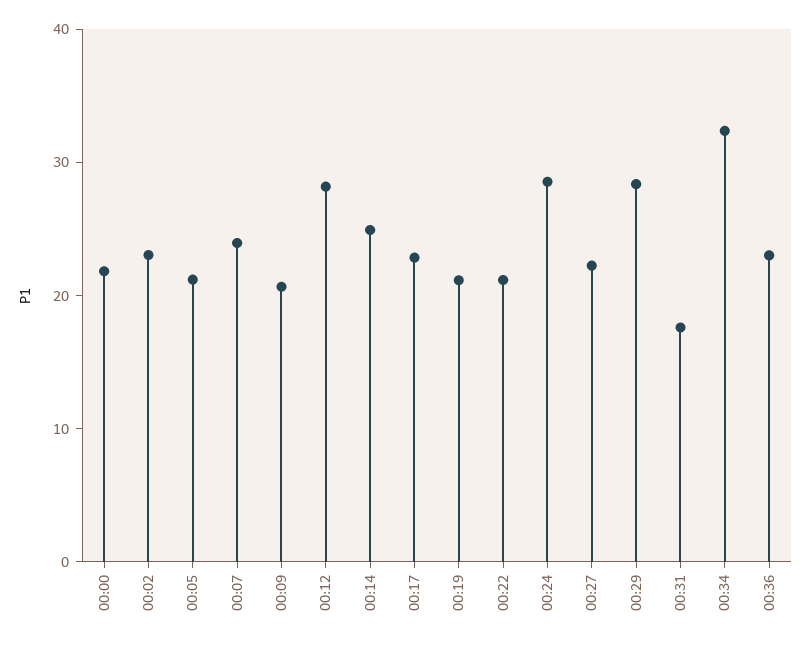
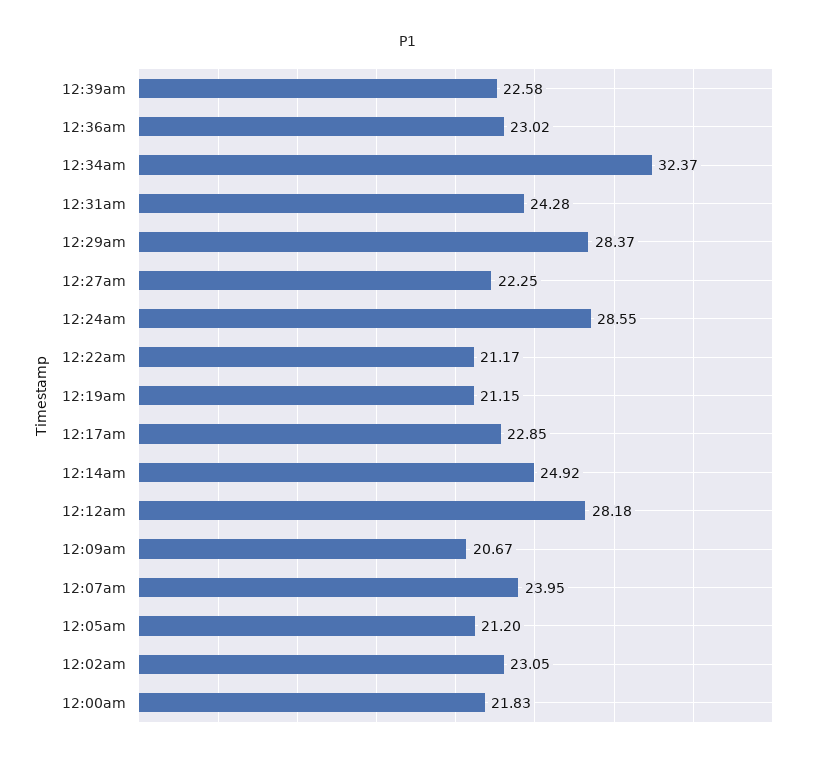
00:31: 18 -> 24.28
12:39am: none -> 22.58

